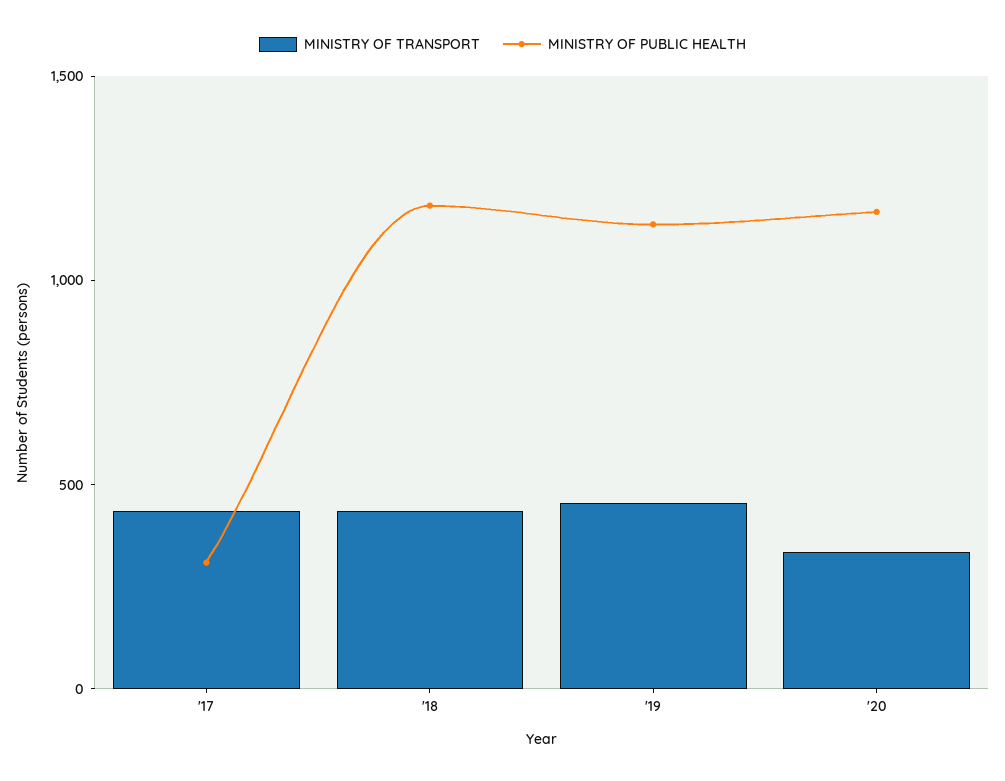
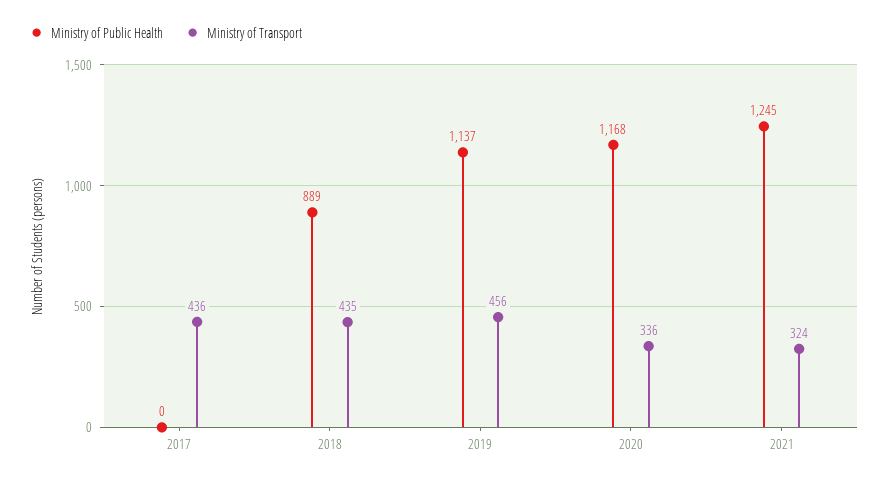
MINISTRY OF PUBLIC HEALTH, '17: 300 -> 0
MINISTRY OF PUBLIC HEALTH, '18: 1200 -> 889
MINISTRY OF PUBLIC HEALTH, 2021: none -> 1245
MINISTRY OF TRANSPORT, 2021: none -> 324

